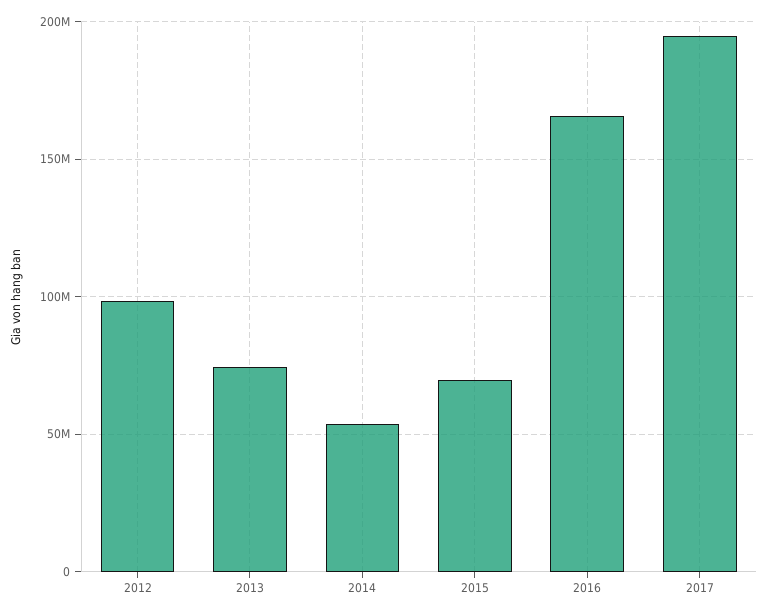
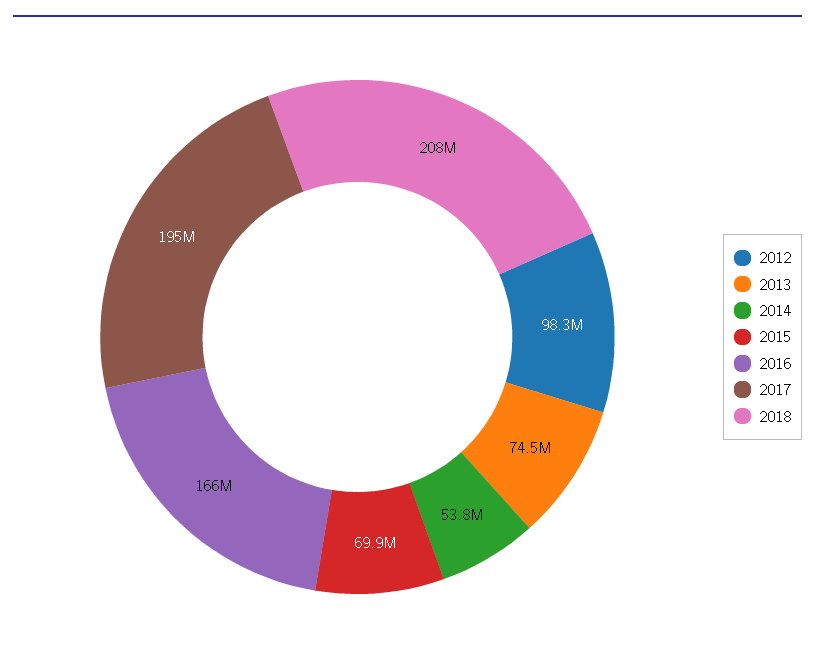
2018: none -> 208000000

